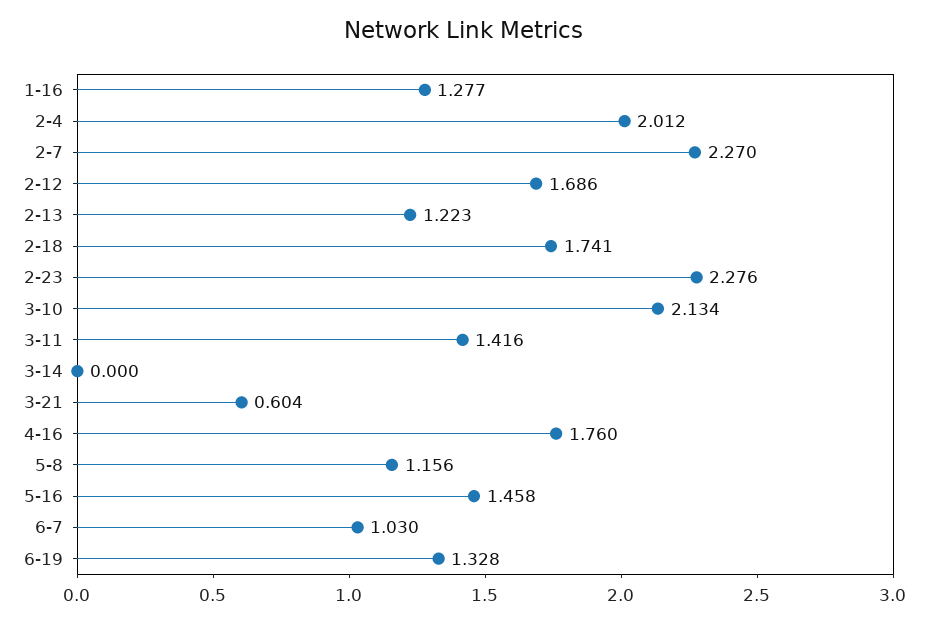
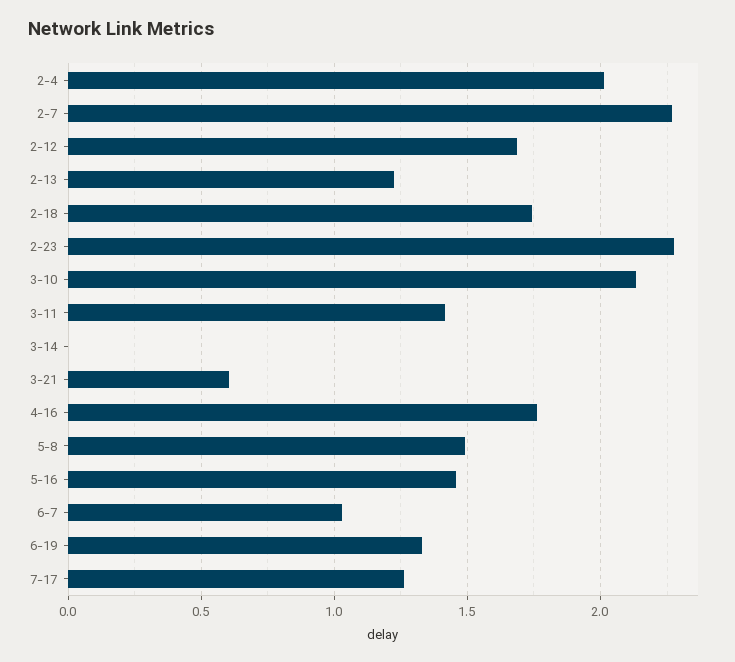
1-16: 1.277 -> none
5-8: 1.156 -> 1.5
7-17: none -> 1.25

